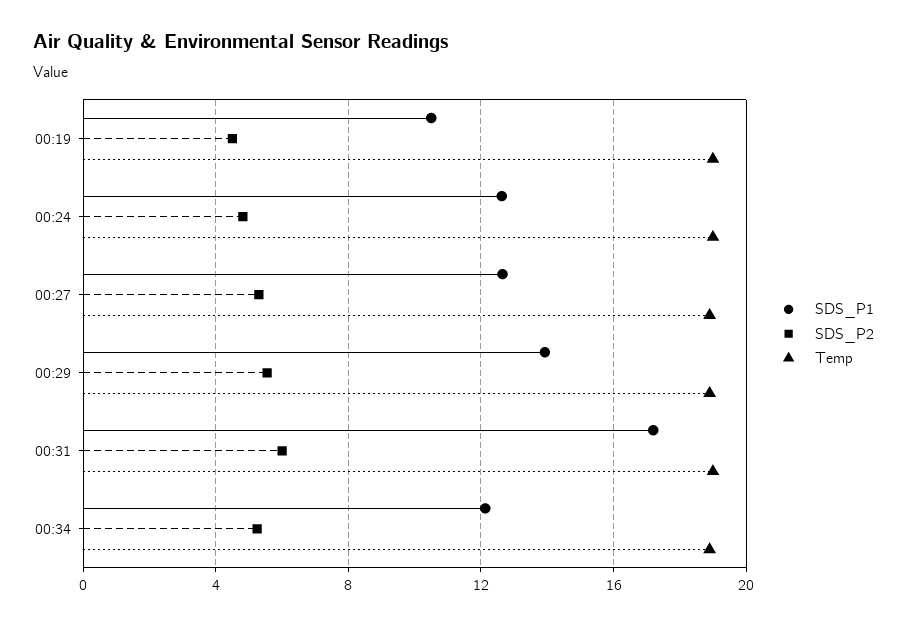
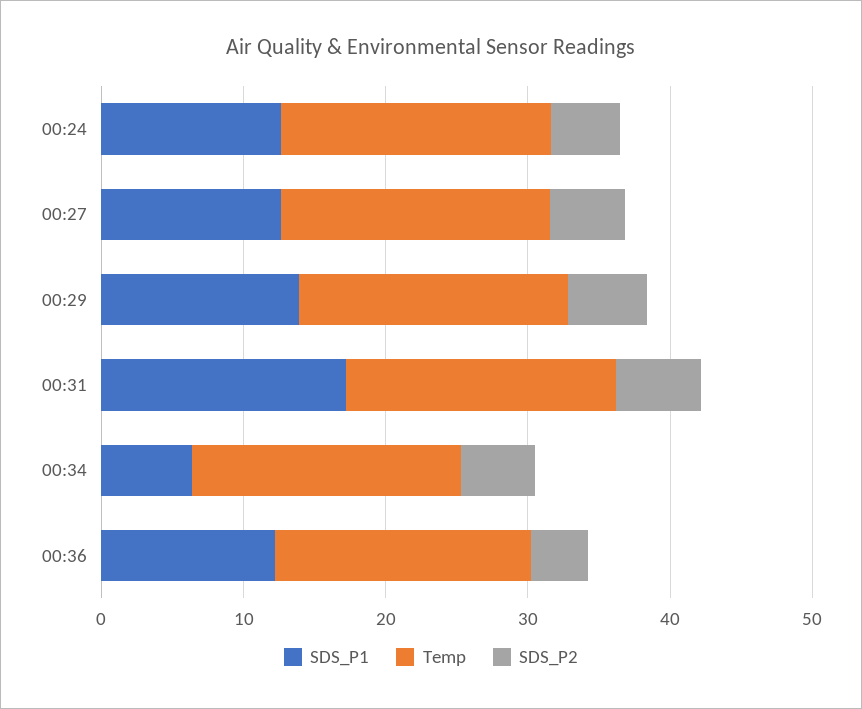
SDS_P1, 00:19: 10.5 -> none
SDS_P2, 00:19: 4.5 -> none
Temp, 00:19: 19 -> none
SDS_P1, 00:34: 12 -> 6
SDS_P1, 00:36: none -> 12
Temp, 00:36: none -> 18
SDS_P2, 00:36: none -> 4

